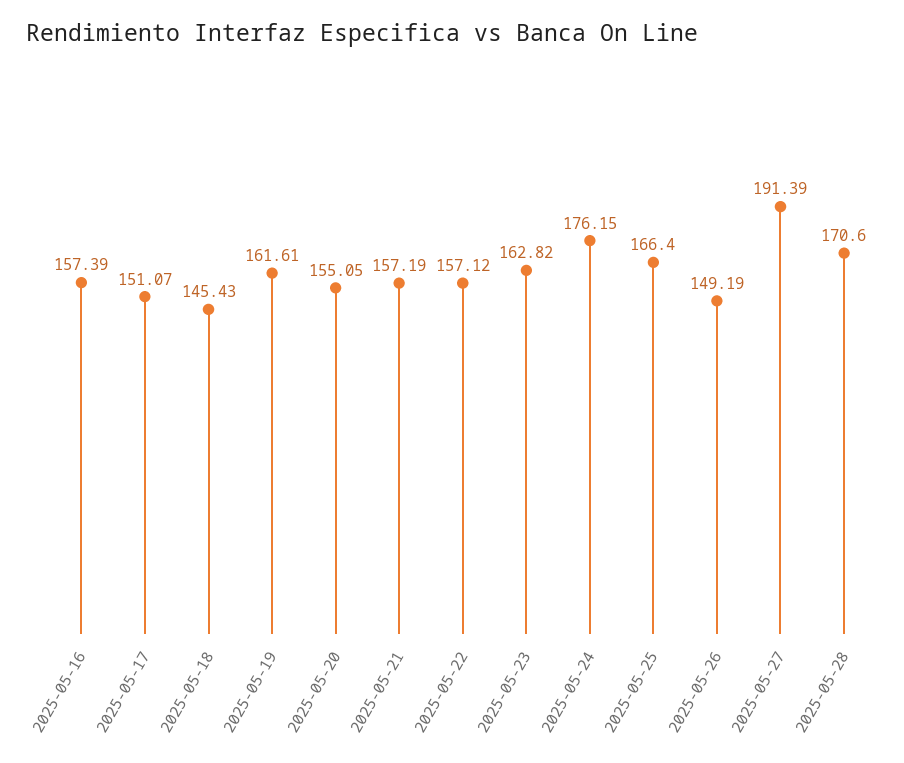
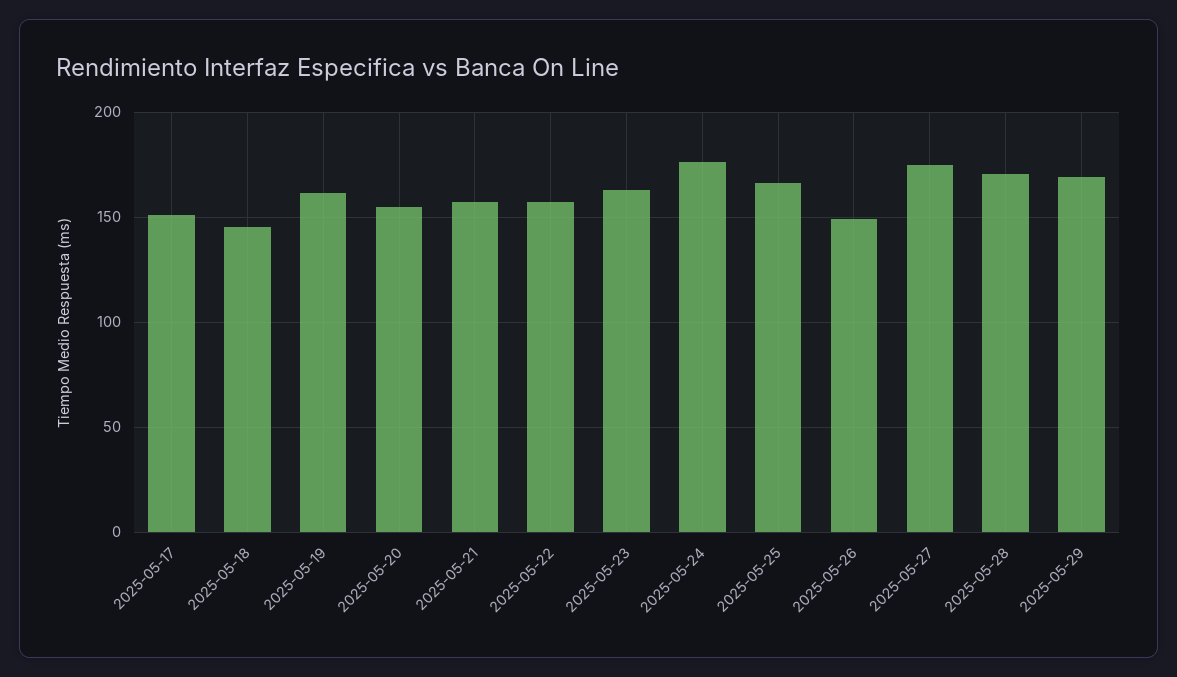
2025-05-16: 157.39 -> none
2025-05-27: 191.39 -> 175
2025-05-29: none -> 170

